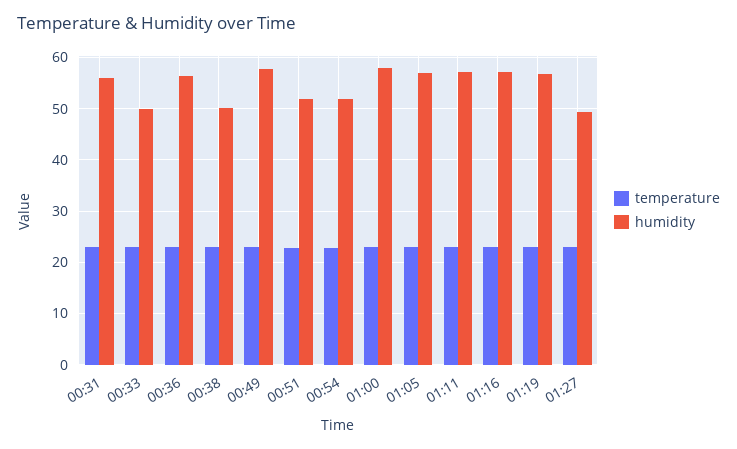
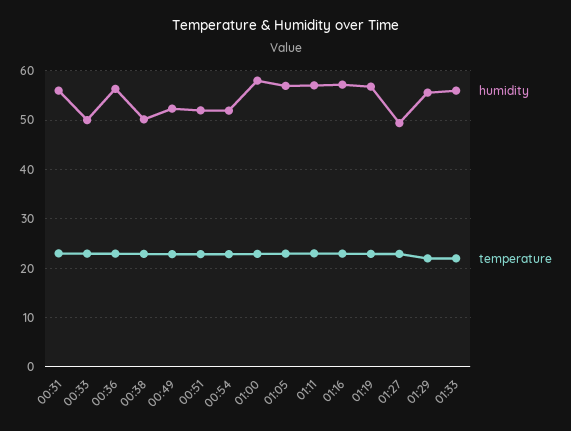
humidity, 00:49: 58 -> 52
humidity, 01:29: none -> 56
temperature, 01:29: none -> 22
humidity, 01:33: none -> 56
temperature, 01:33: none -> 22

